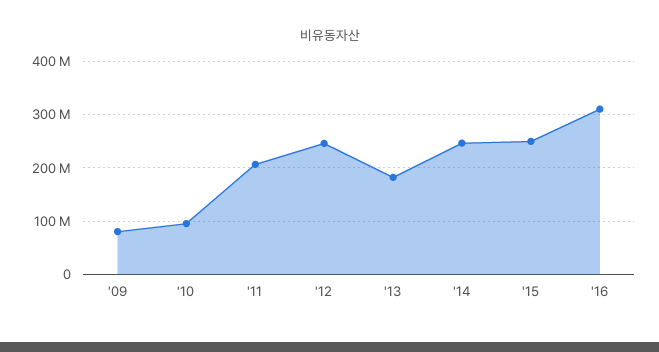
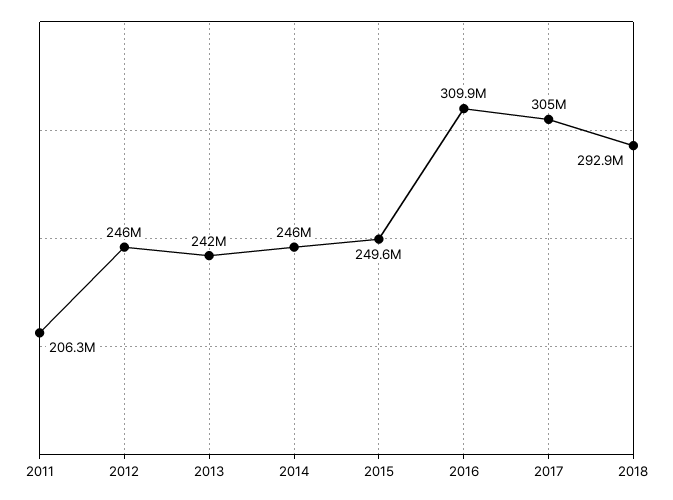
'09: 80000000 -> none
'10: 100000000 -> none
'13: 180000000 -> 242000000
2017: none -> 305000000
2018: none -> 292900000

